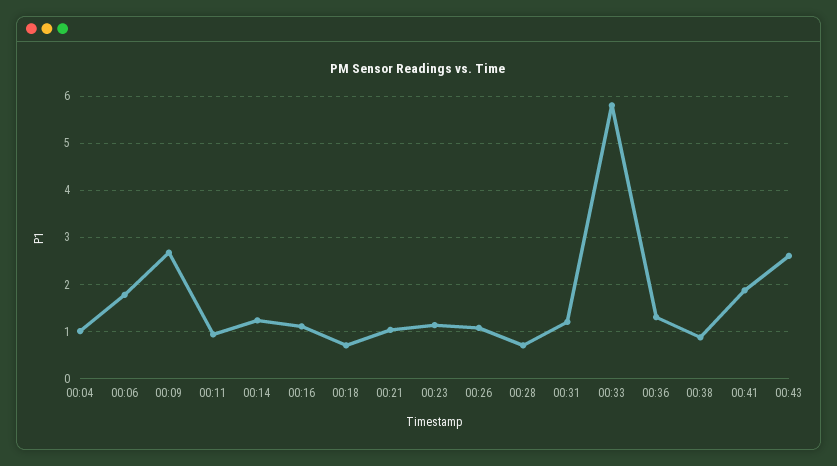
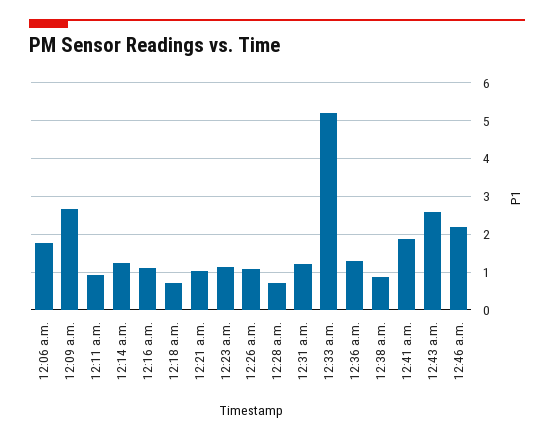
00:04: 1 -> none
00:33: 5.8 -> 5.2
12:46 a.m.: none -> 2.2

